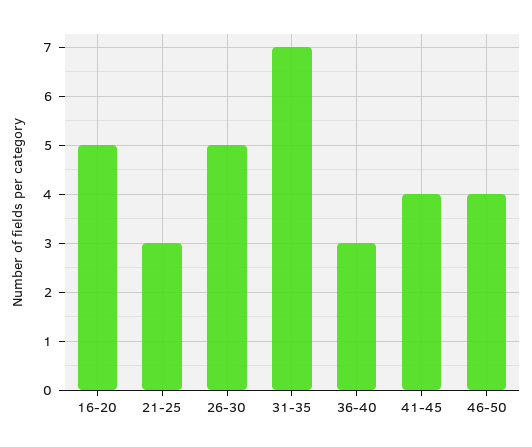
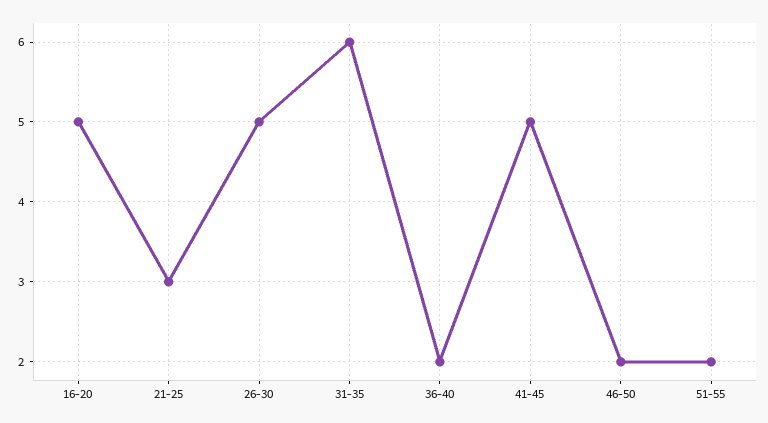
31-35: 7 -> 6
36-40: 3 -> 2
41-45: 4 -> 5
46-50: 4 -> 2
51-55: none -> 2

